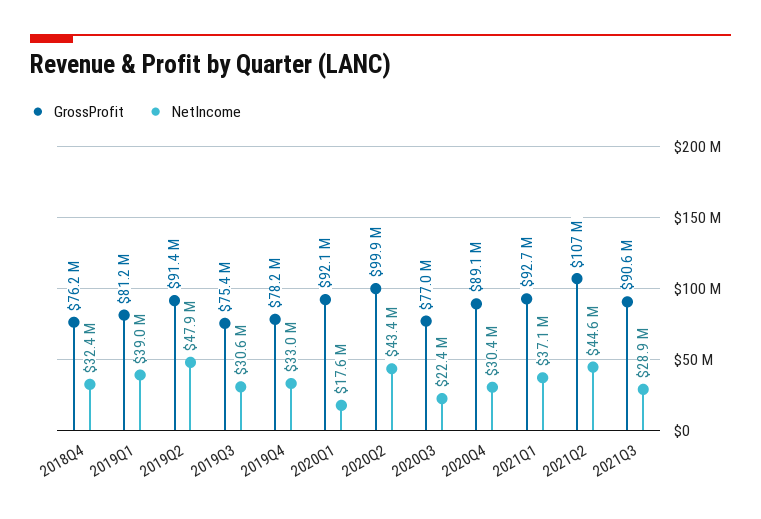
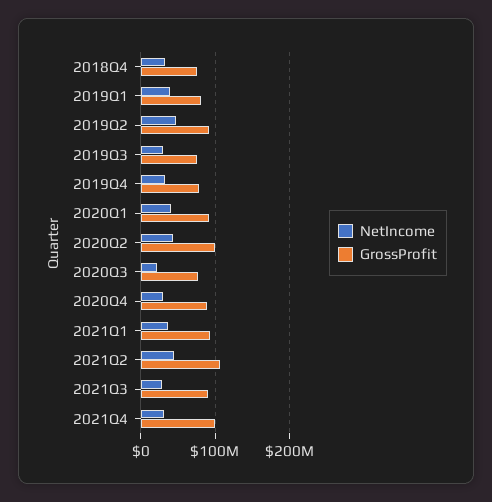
NetIncome, 2020Q1: 17600000 -> 40000000
NetIncome, 2021Q4: none -> 30000000
GrossProfit, 2021Q4: none -> 100000000

